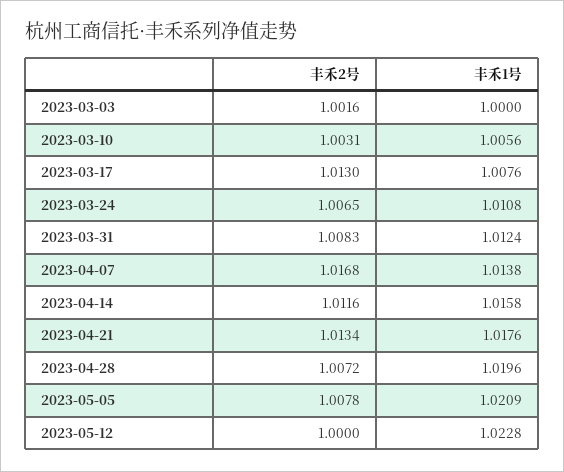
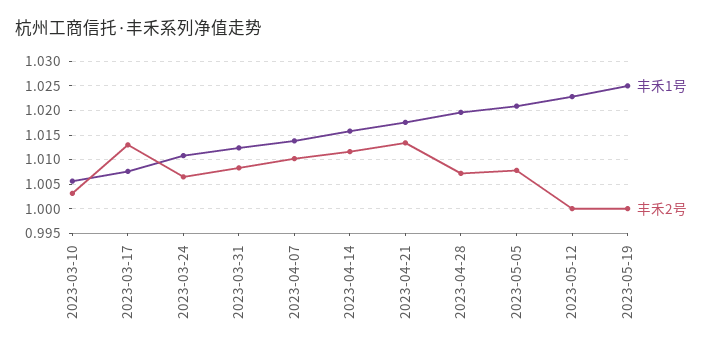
丰禾2号, 2023-03-03: 1.0016 -> none
丰禾1号, 2023-03-03: 1 -> none
丰禾2号, 2023-04-07: 1.0168 -> 1.01
丰禾1号, 2023-05-19: none -> 1.025
丰禾2号, 2023-05-19: none -> 1

